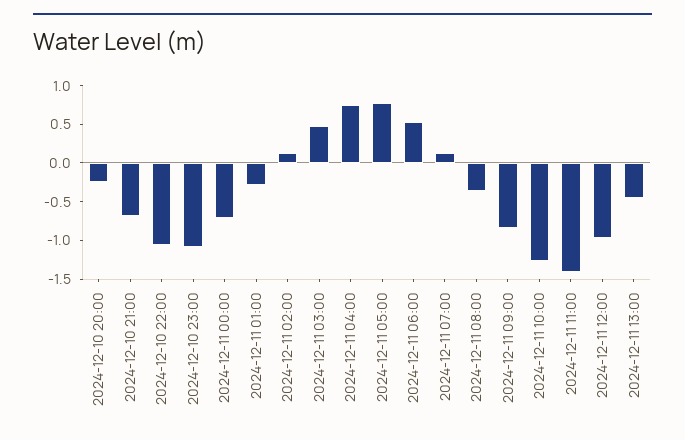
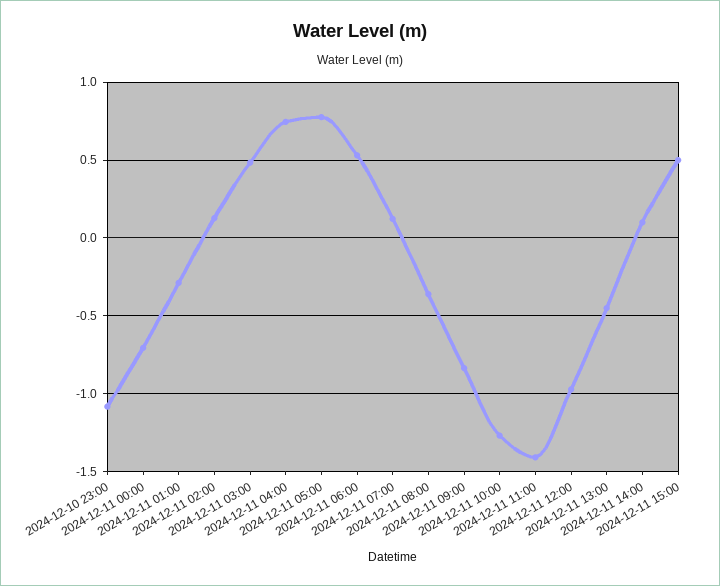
2024-12-10 20:00: -0.25 -> none
2024-12-10 21:00: -0.75 -> none
2024-12-10 22:00: -1 -> none
2024-12-11 14:00: none -> 0.1
2024-12-11 15:00: none -> 0.5

